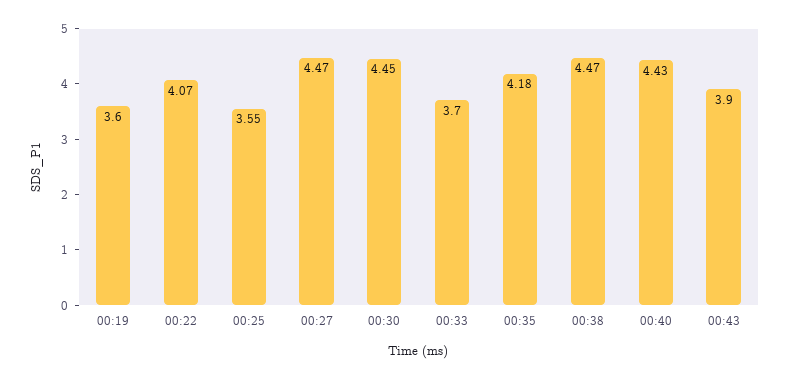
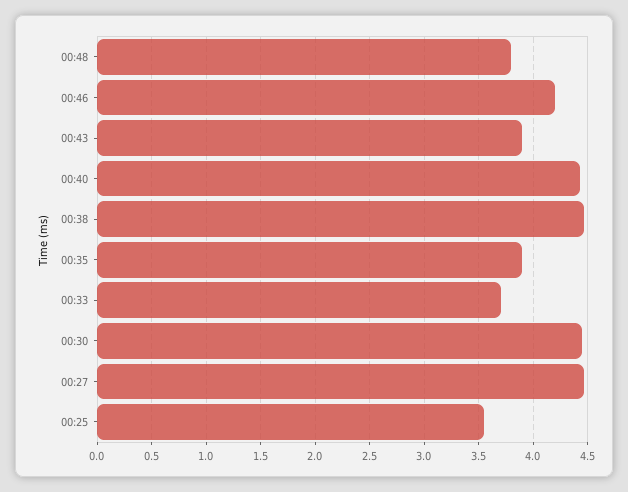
00:19: 3.6 -> none
00:22: 4.07 -> none
00:35: 4.18 -> 3.9
00:48: none -> 3.8
00:46: none -> 4.2

